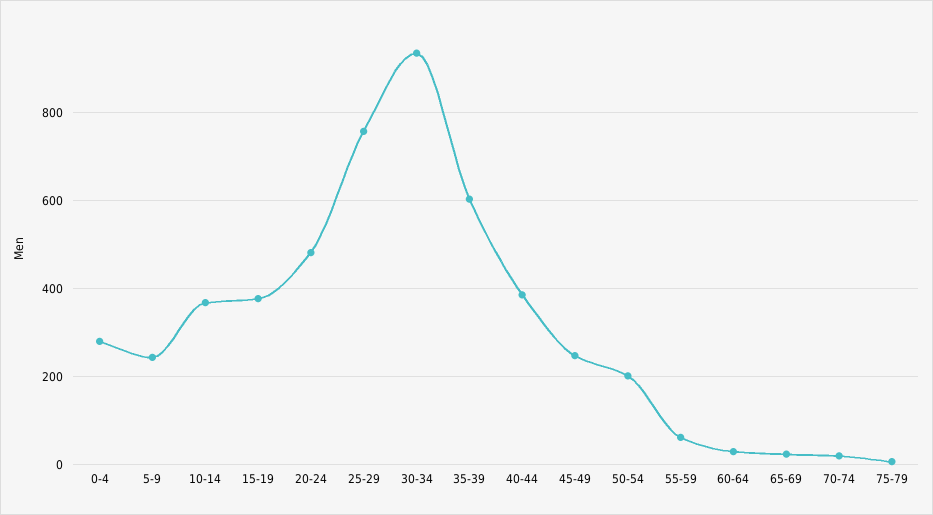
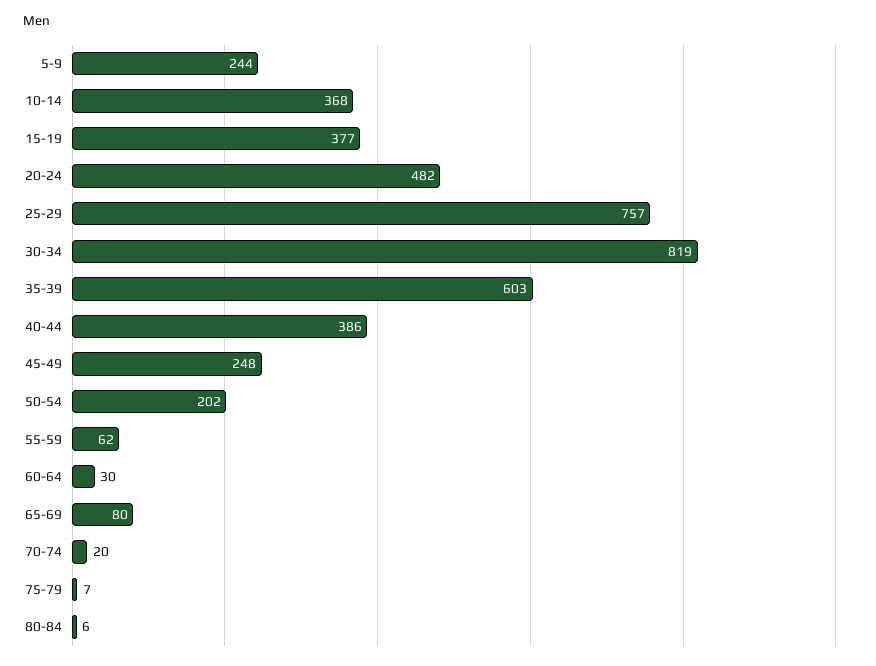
0-4: 280 -> none
30-34: 940 -> 819
65-69: 20 -> 80
80-84: none -> 6

